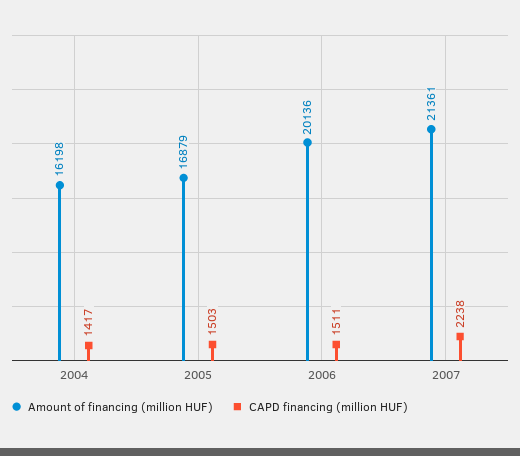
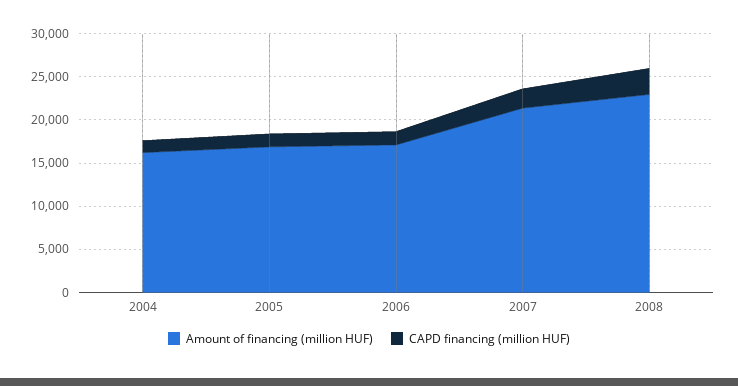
Amount of financing (million HUF), 2006: 20136 -> 17000
Amount of financing (million HUF), 2008: none -> 23000
CAPD financing (million HUF), 2008: none -> 3000

